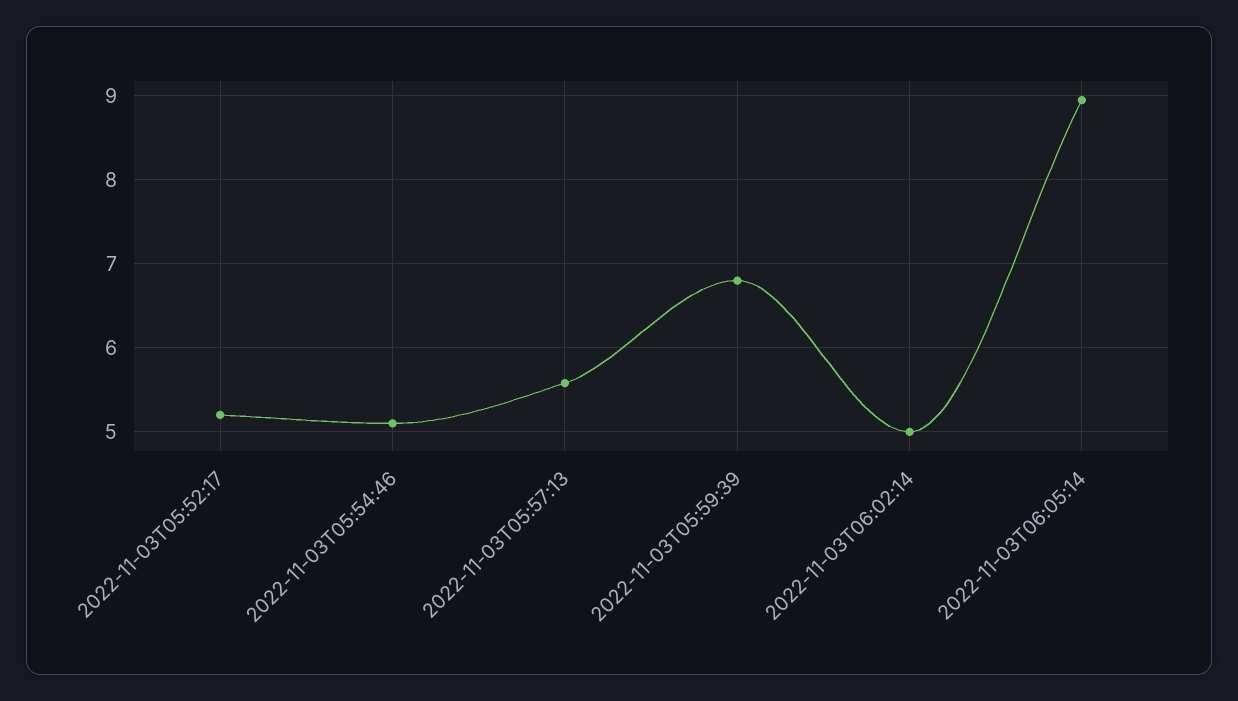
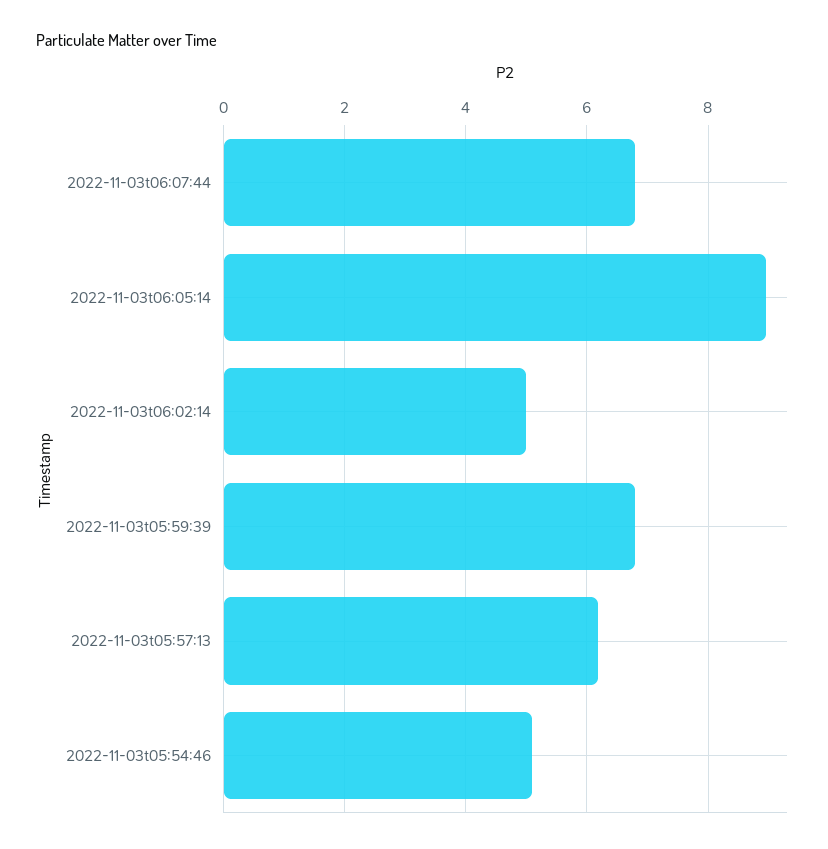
2022-11-03T05:52:17: 5.2 -> none
2022-11-03T05:57:13: 5.6 -> 6.2
2022-11-03t06:07:44: none -> 6.8

